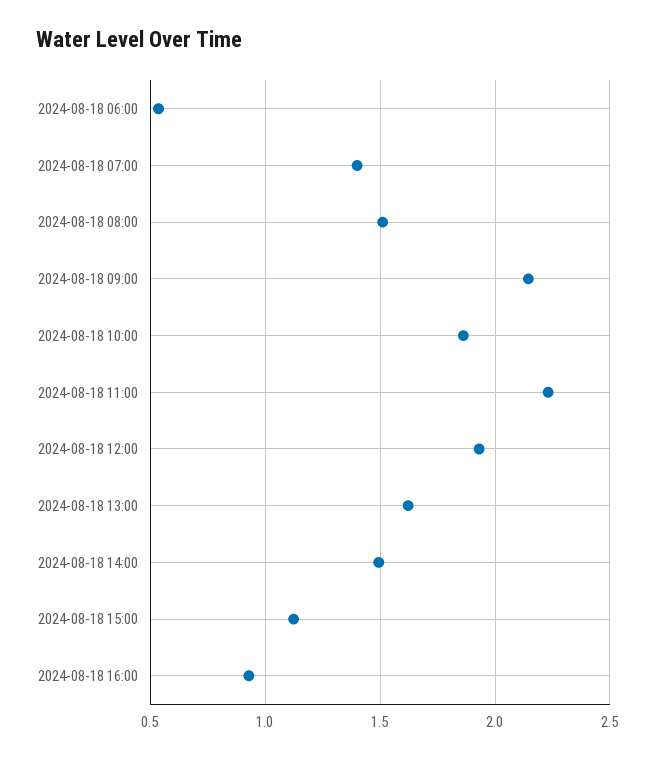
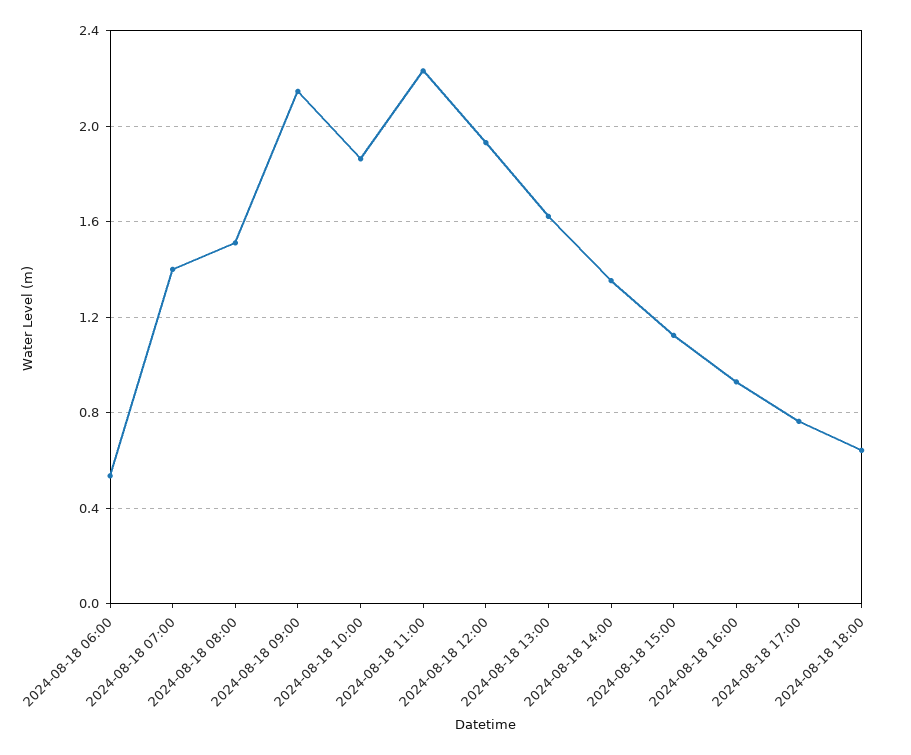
2024-08-18 14:00: 1.5 -> 1.35
2024-08-18 17:00: none -> 0.75
2024-08-18 18:00: none -> 0.65

